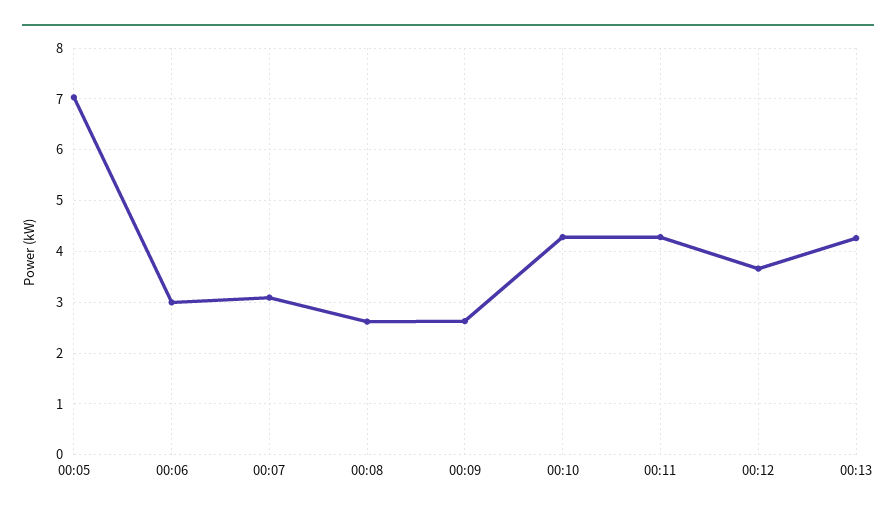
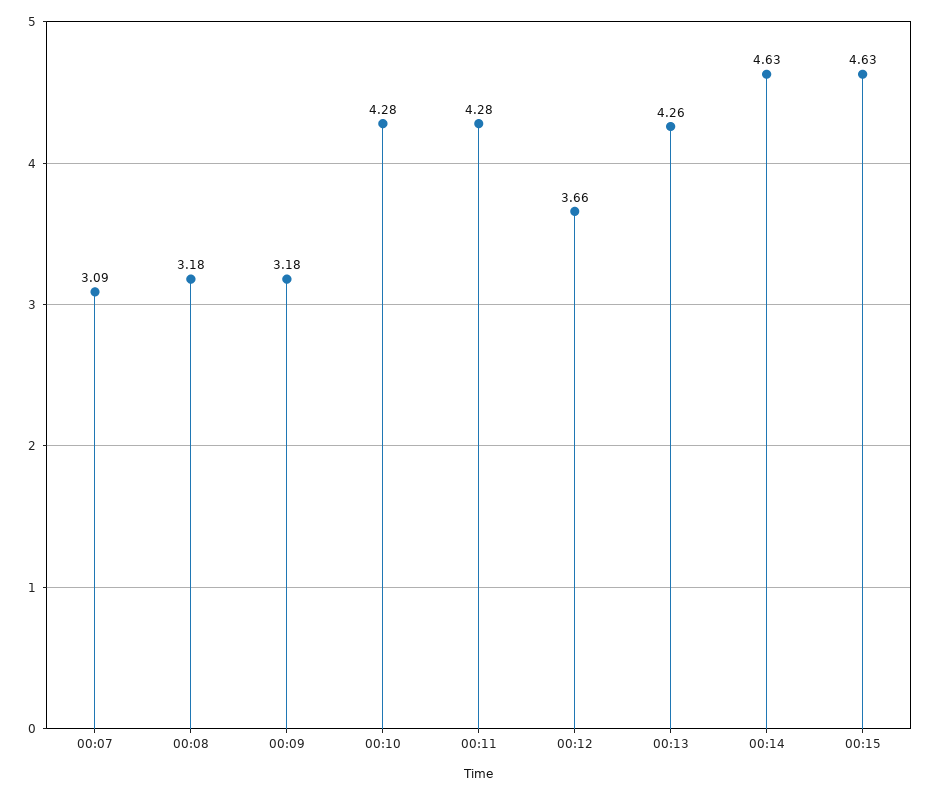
00:05: 7 -> none
00:06: 3 -> none
00:08: 2.6 -> 3.18
00:09: 2.6 -> 3.18
00:14: none -> 4.63
00:15: none -> 4.63

